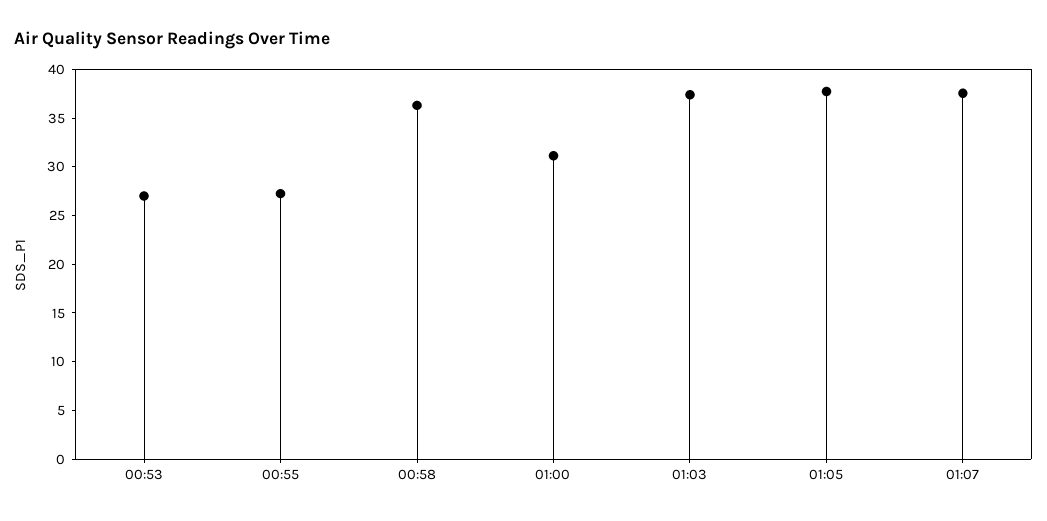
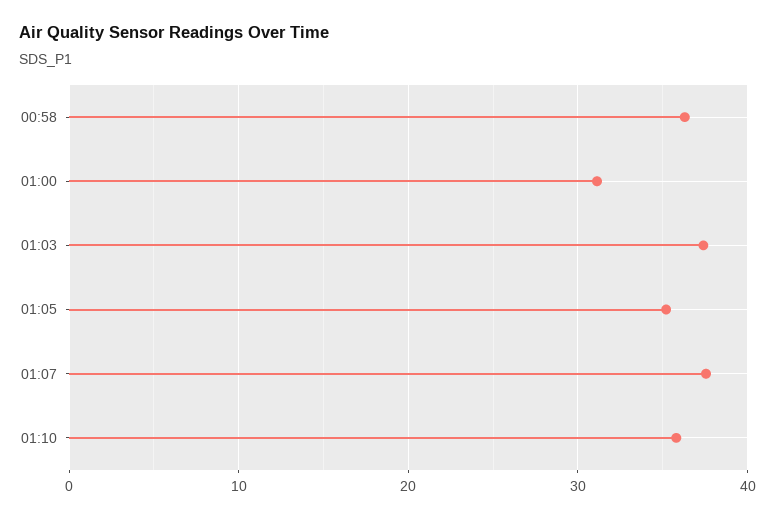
00:53: 27 -> none
00:55: 27 -> none
01:05: 38 -> 35
01:10: none -> 36

